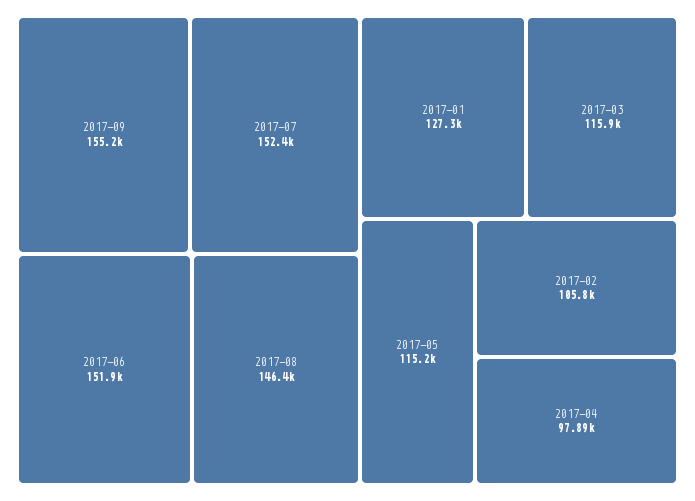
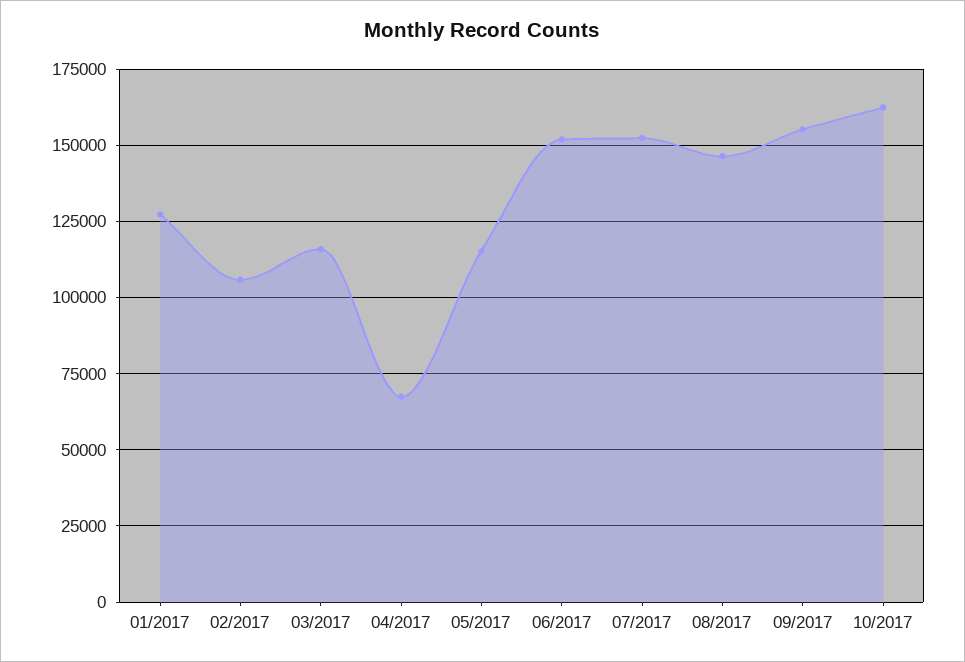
2017-04: 97890 -> 67500
10/2017: none -> 162500

